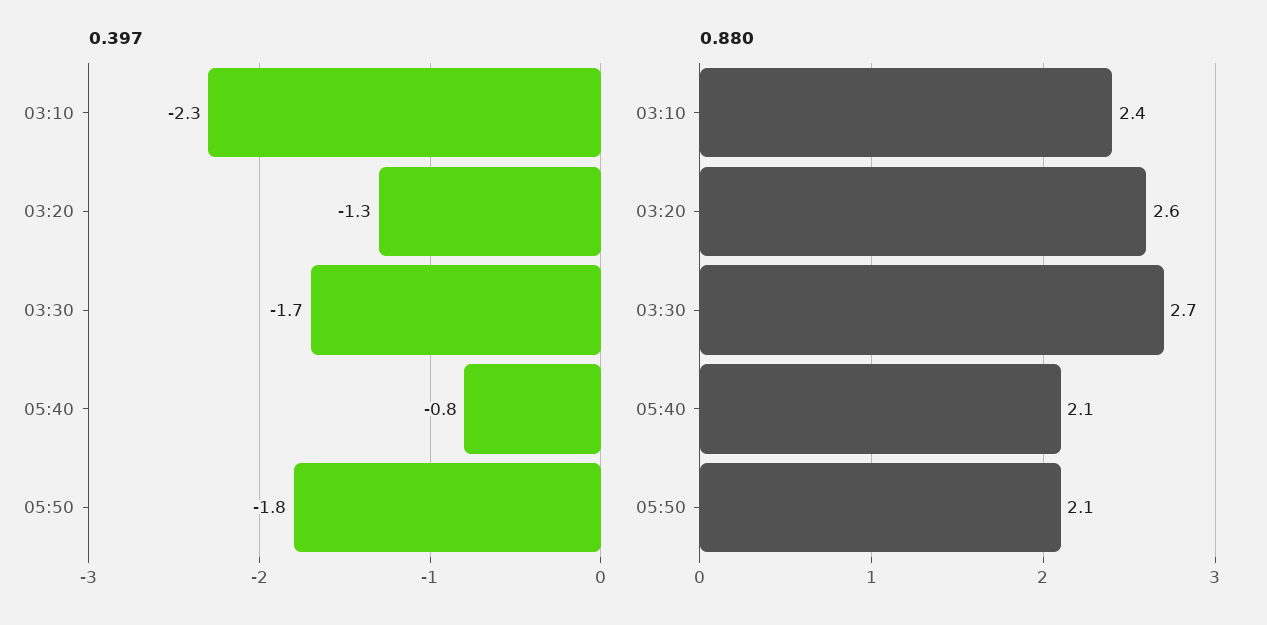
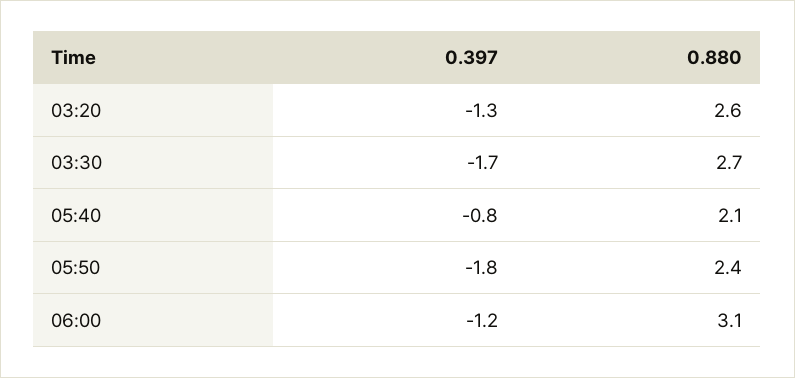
0.397, 03:10: -2.3 -> none
0.880, 03:10: 2.4 -> none
0.880, 05:50: 2.1 -> 2.4
0.397, 06:00: none -> -1.2
0.880, 06:00: none -> 3.1

